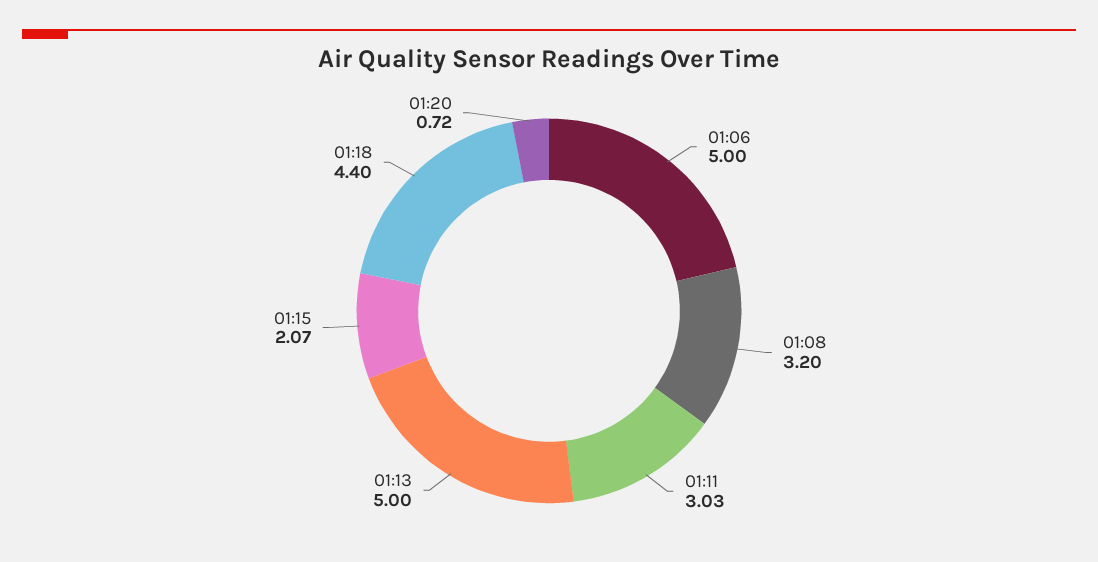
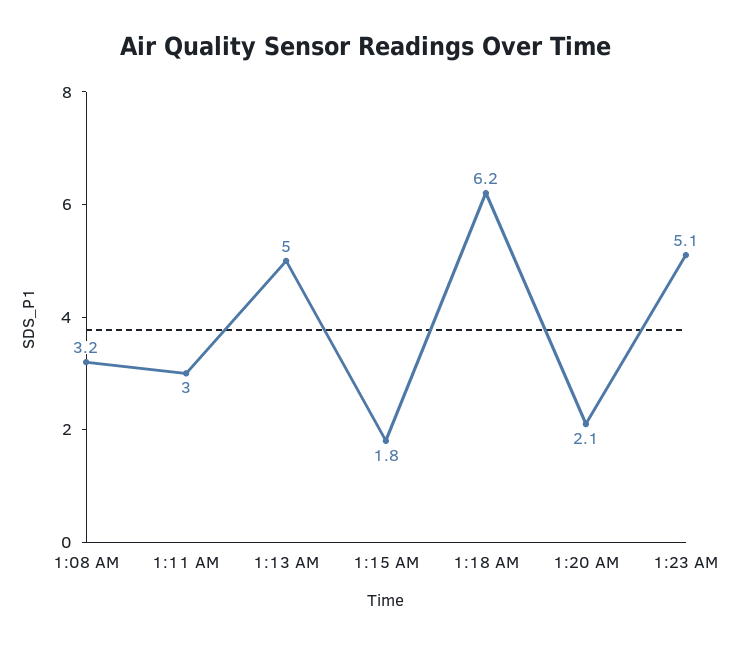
01:06: 5 -> none
01:15: 2.07 -> 1.8
01:18: 4.4 -> 6.2
01:20: 0.72 -> 2.1
1:23 AM: none -> 5.1

